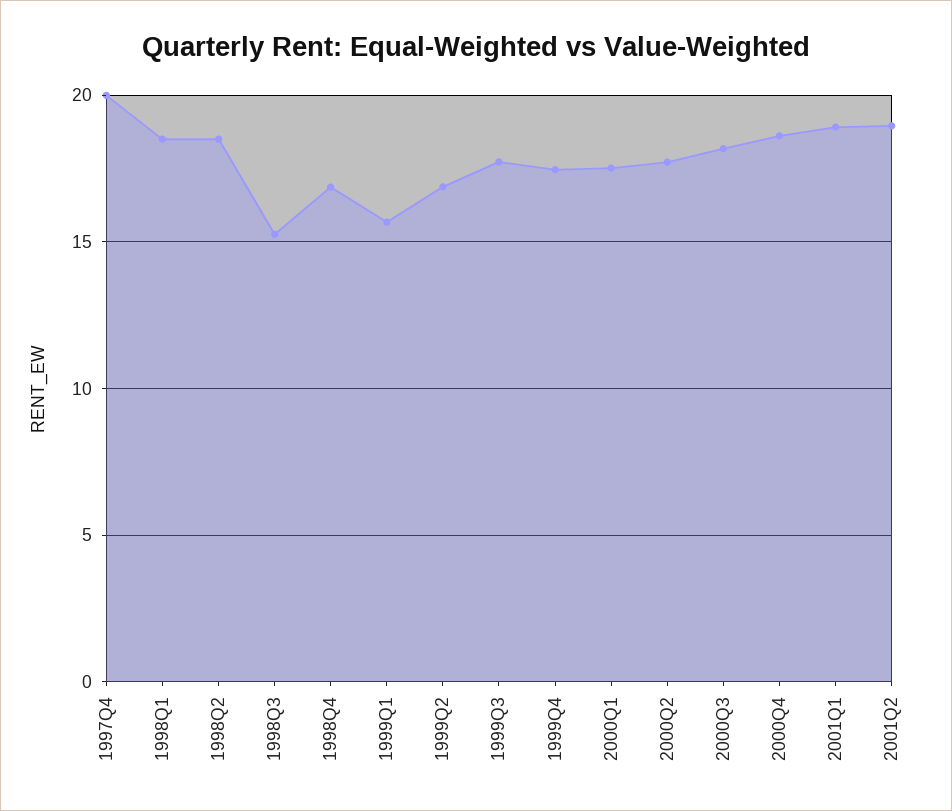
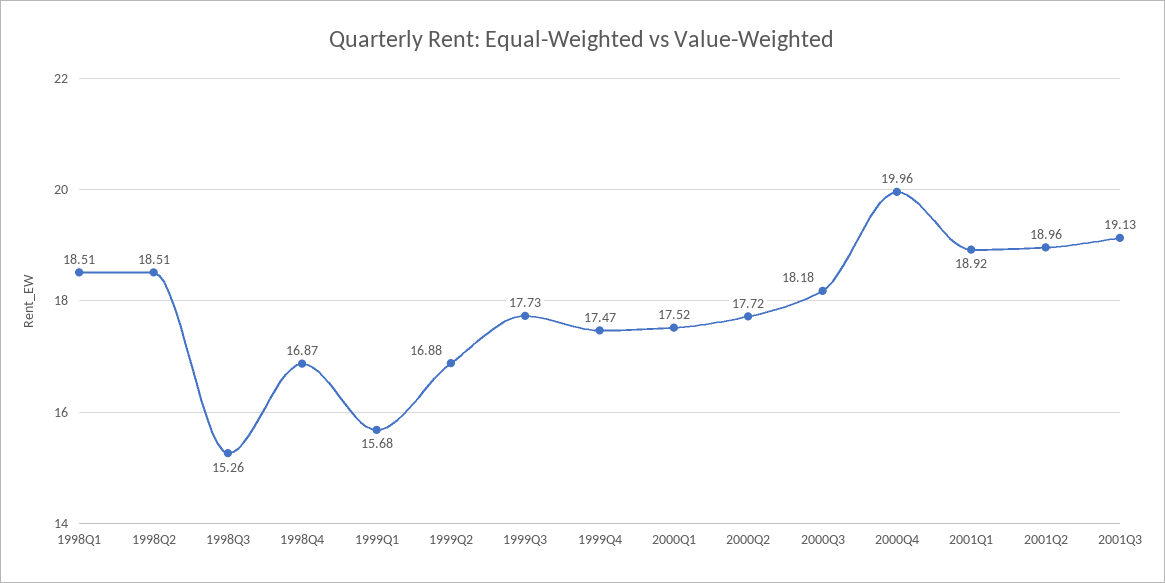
1997Q4: 20 -> none
2000Q4: 18.5 -> 19.96
2001Q3: none -> 19.13

